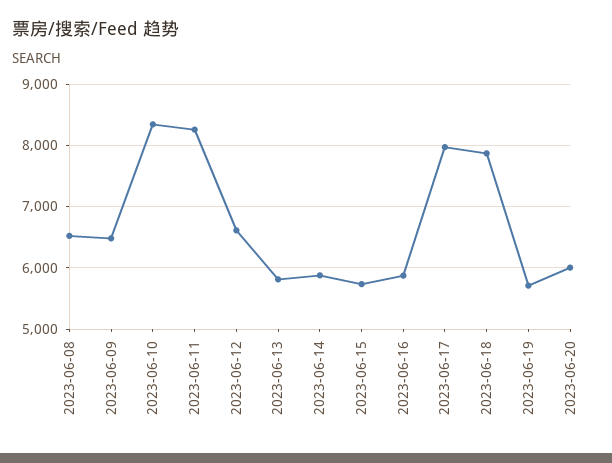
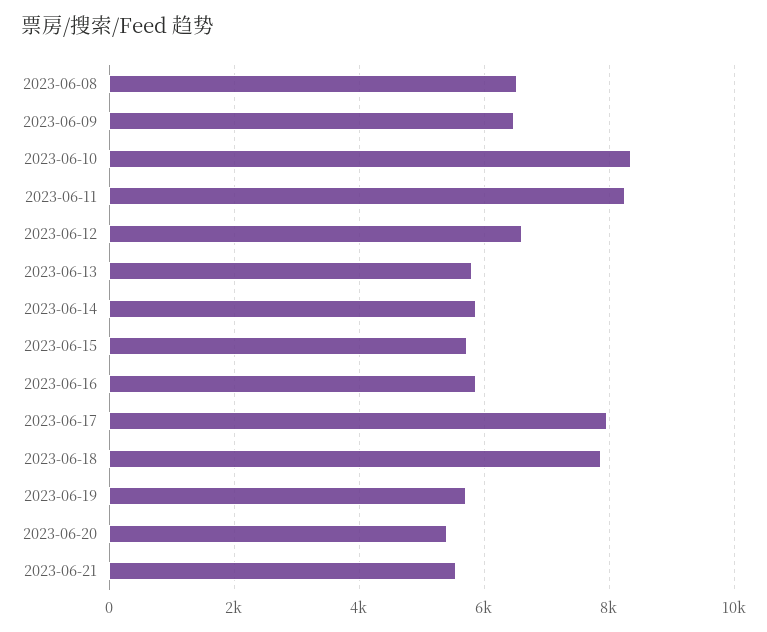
2023-06-20: 6000 -> 5400
2023-06-21: none -> 5600

